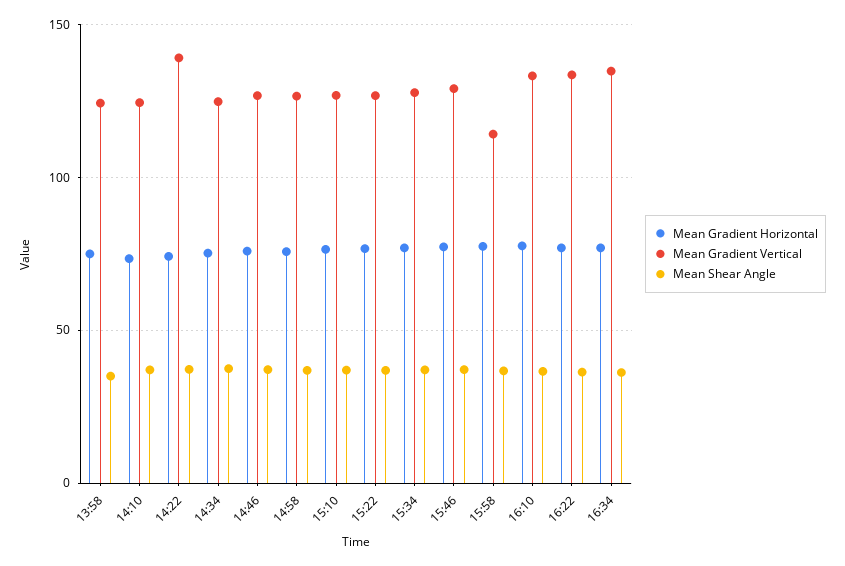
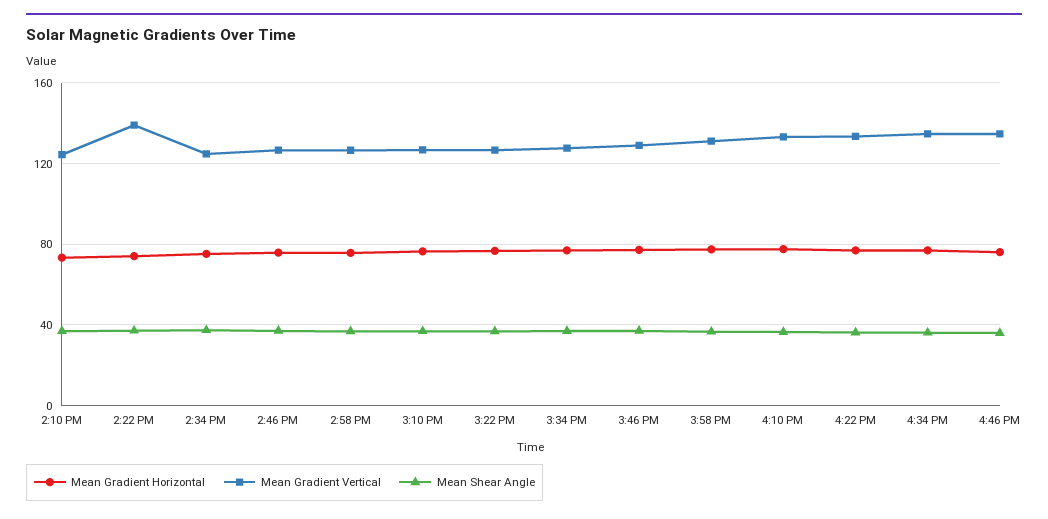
Mean Gradient Horizontal, 13:58: 75 -> none
Mean Gradient Vertical, 13:58: 125 -> none
Mean Shear Angle, 13:58: 35 -> none
Mean Gradient Vertical, 15:58: 115 -> 130
Mean Gradient Horizontal, 4:46 PM: none -> 75
Mean Gradient Vertical, 4:46 PM: none -> 135
Mean Shear Angle, 4:46 PM: none -> 35

